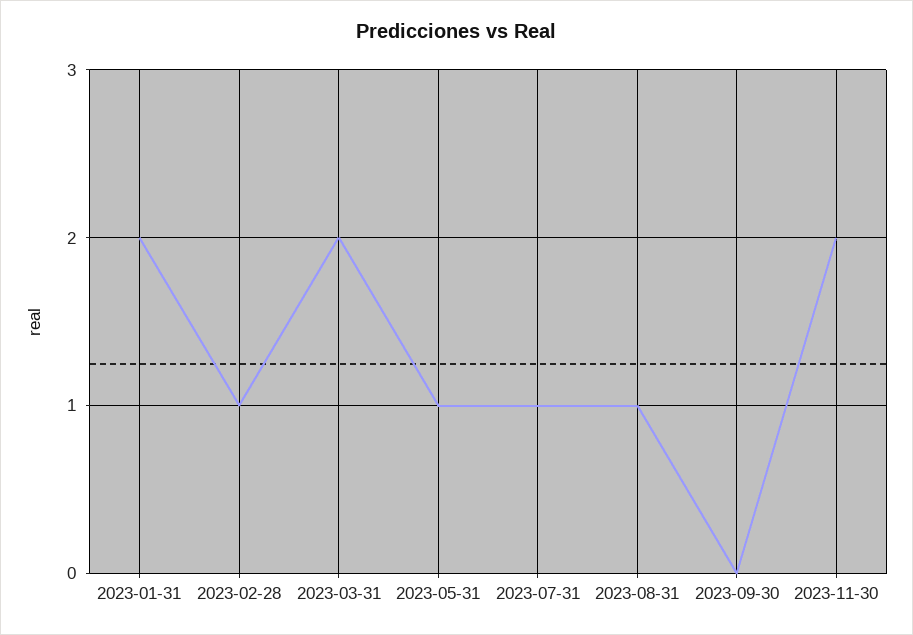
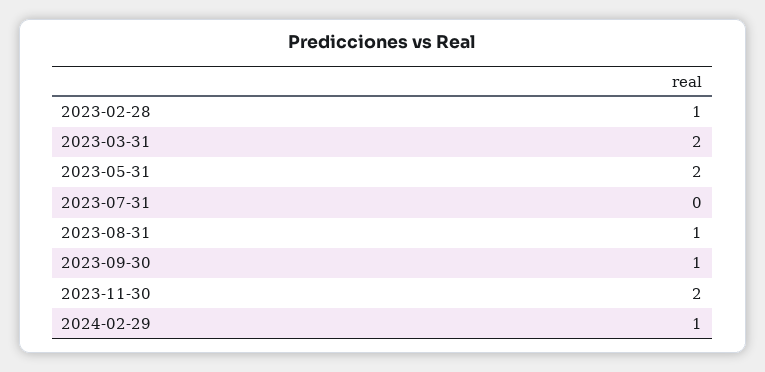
2023-01-31: 2 -> none
2023-05-31: 1 -> 2
2023-07-31: 1 -> 0
2023-09-30: 0 -> 1
2024-02-29: none -> 1

